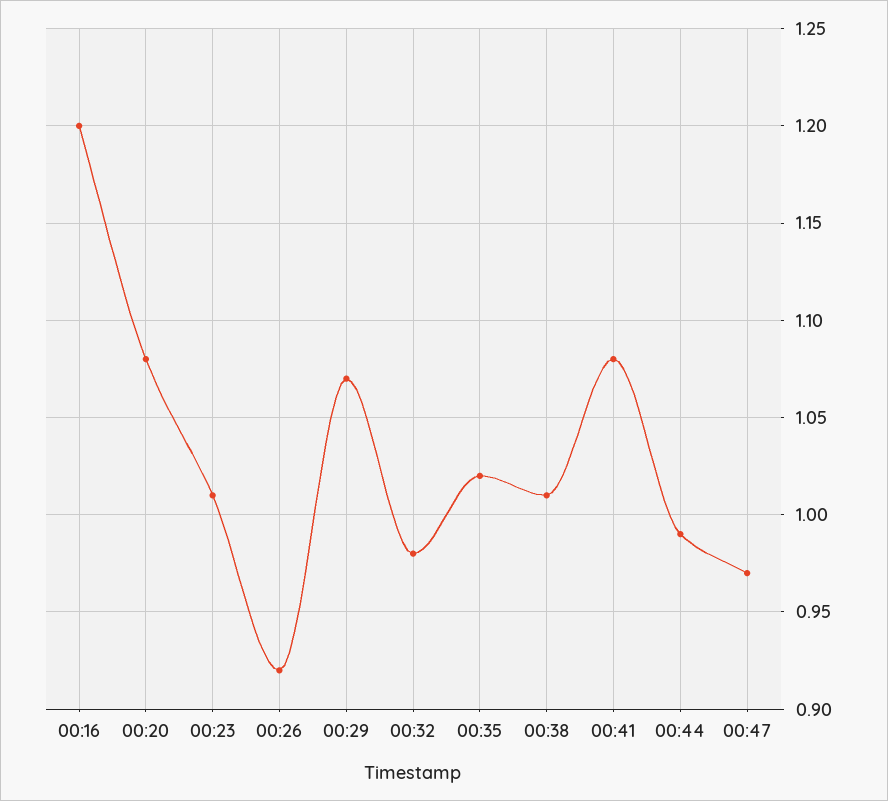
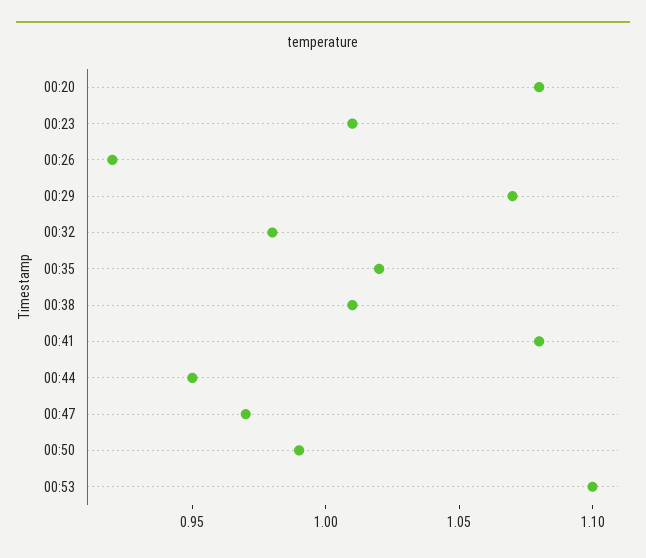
00:16: 1.2 -> none
00:44: 0.99 -> 0.95
00:50: none -> 0.99
00:53: none -> 1.1

